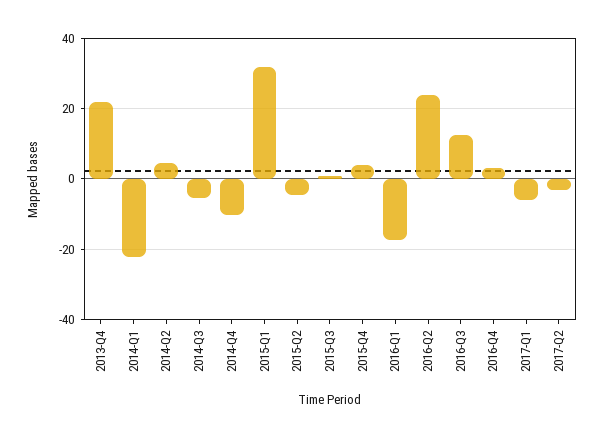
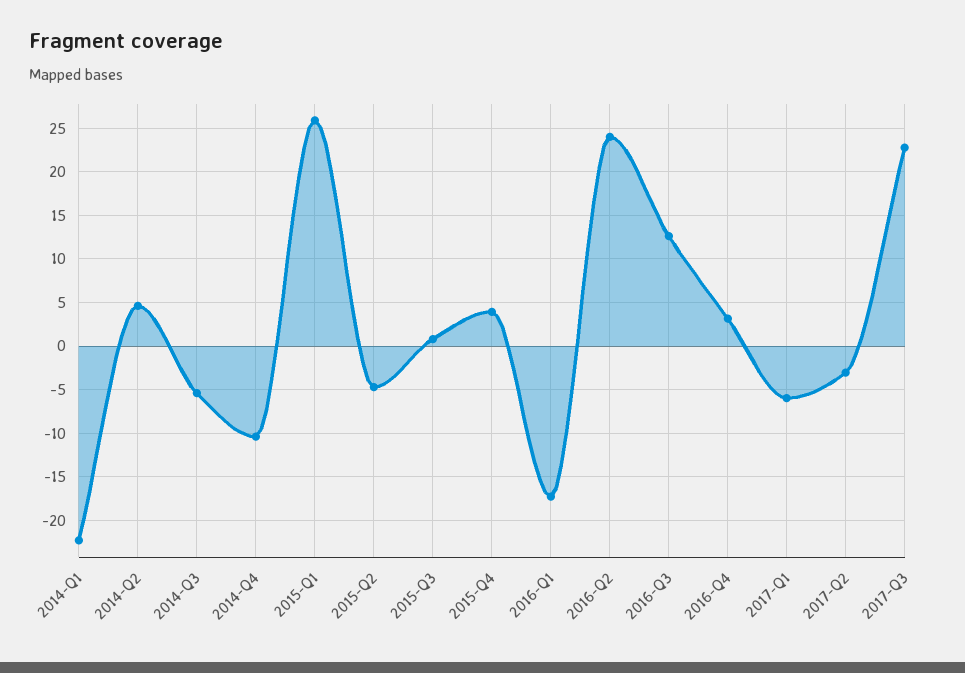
2013-Q4: 22 -> none
2015-Q1: 32 -> 26
2017-Q3: none -> 23

